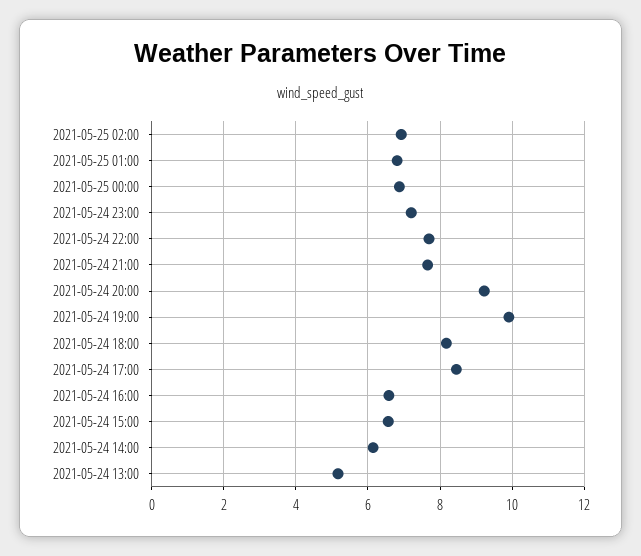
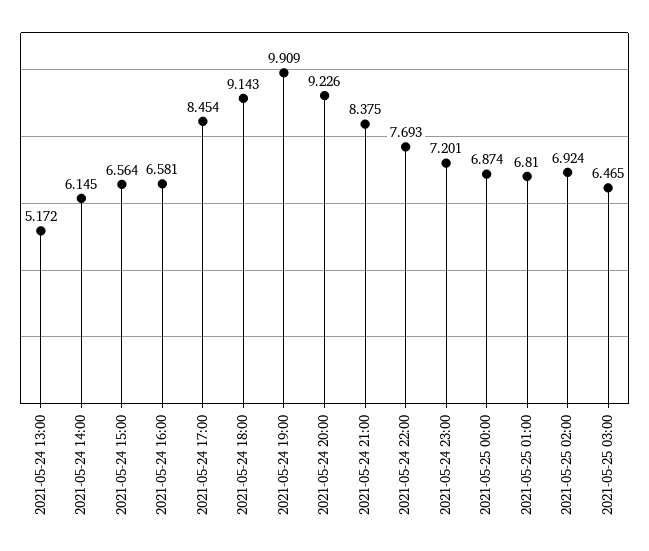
2021-05-24 21:00: 7.6 -> 8.375
2021-05-24 18:00: 8.2 -> 9.143
2021-05-25 03:00: none -> 6.465

